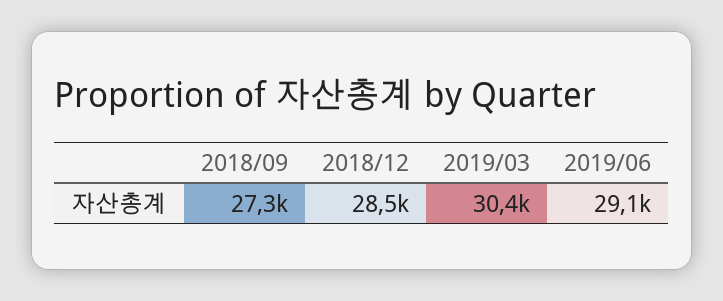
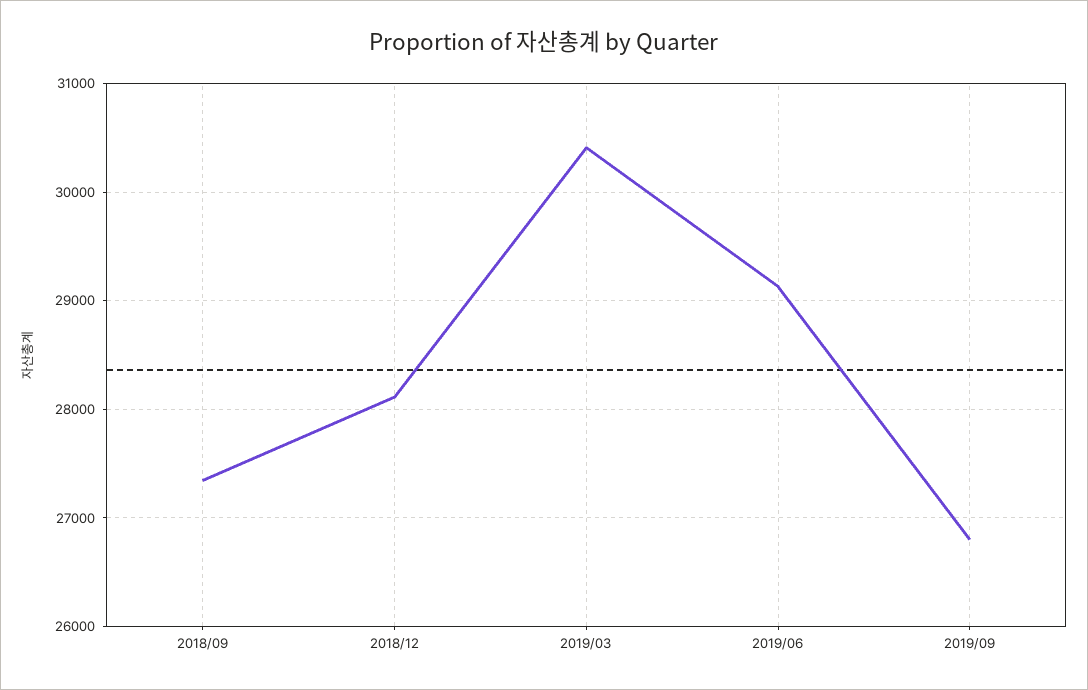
2018/12: 28500 -> 28100
2019/09: none -> 26800

